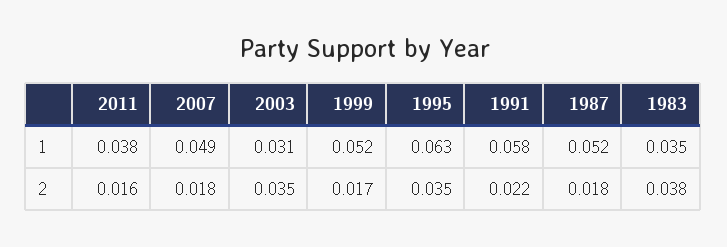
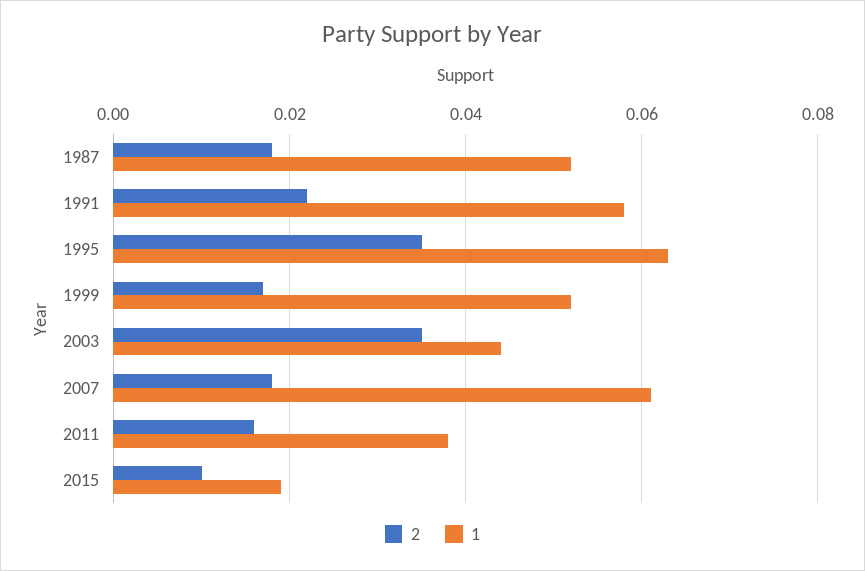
1, 2007: 0.049 -> 0.06
1, 2003: 0.031 -> 0.045
1, 1983: 0.035 -> none
2, 1983: 0.038 -> none
2, 2015: none -> 0.01
1, 2015: none -> 0.02

